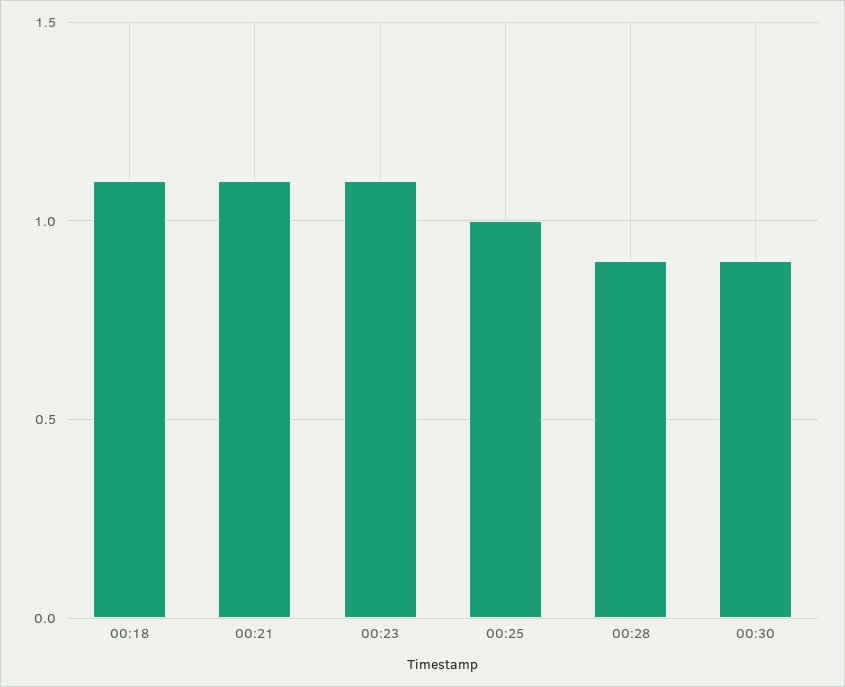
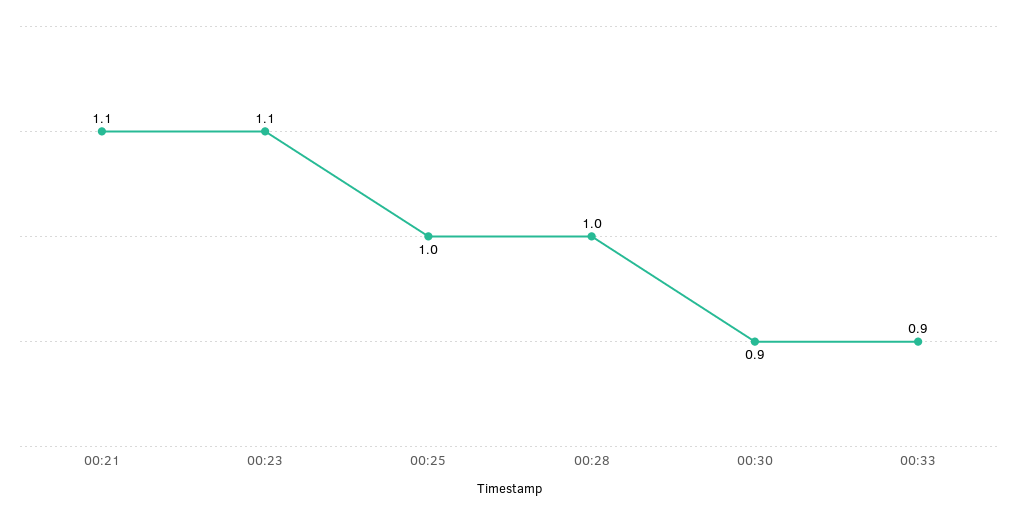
00:18: 1.1 -> none
00:28: 0.9 -> 1
00:33: none -> 0.9

